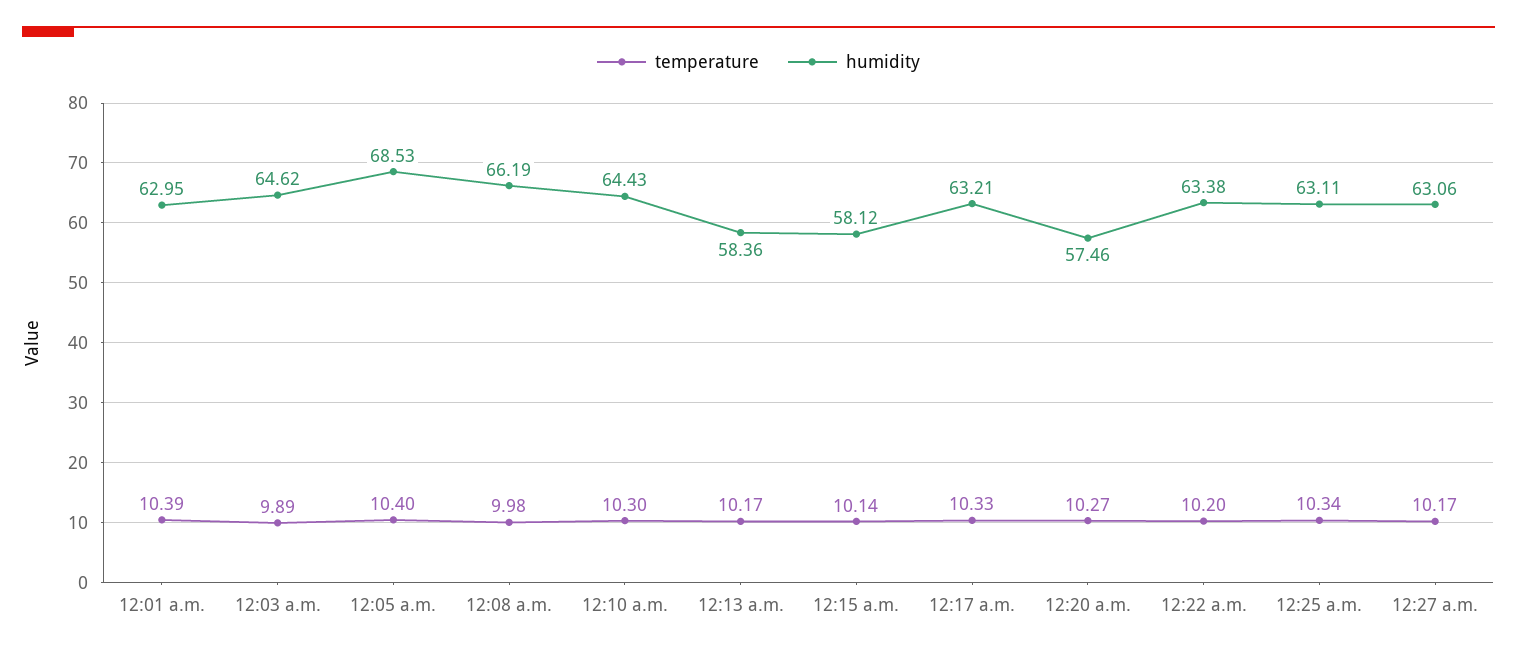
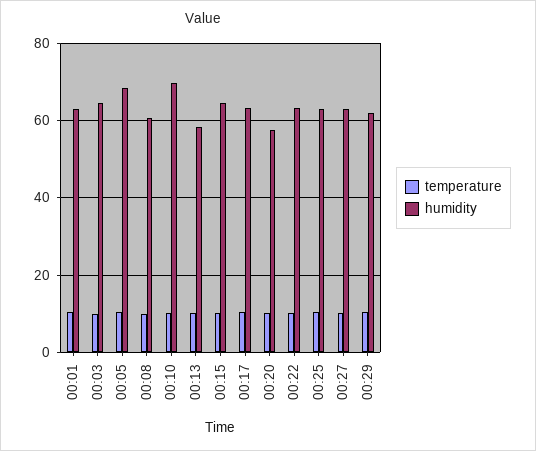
humidity, 12:08 a.m.: 66.19 -> 60
humidity, 12:10 a.m.: 64.43 -> 70
humidity, 12:15 a.m.: 58.12 -> 64
temperature, 00:29: none -> 10
humidity, 00:29: none -> 62

